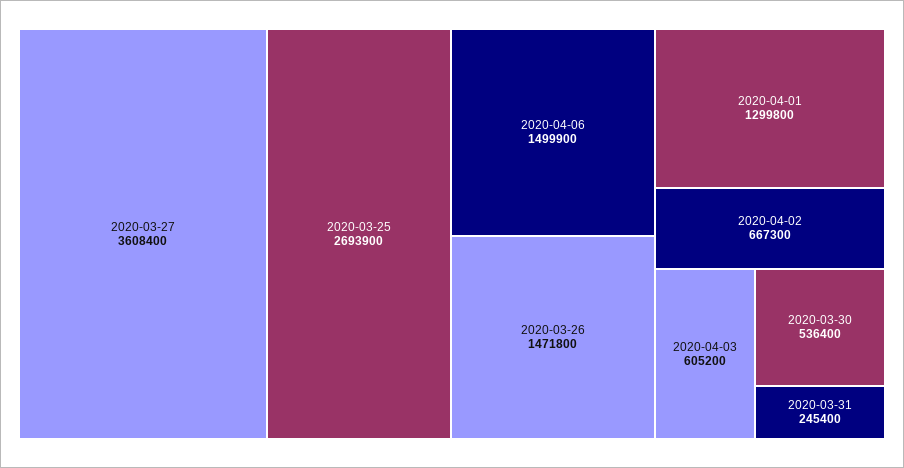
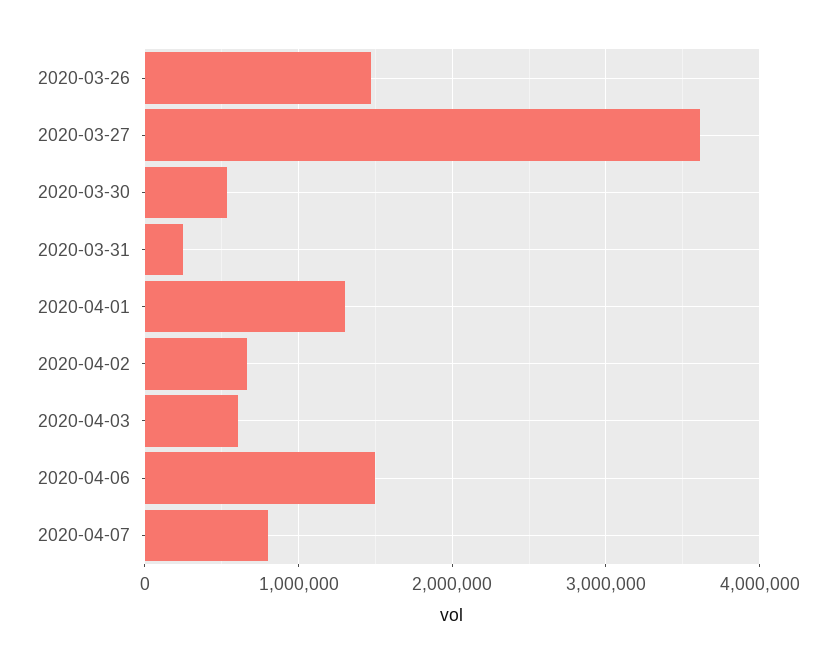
2020-03-25: 2693900 -> none
2020-04-07: none -> 800000

